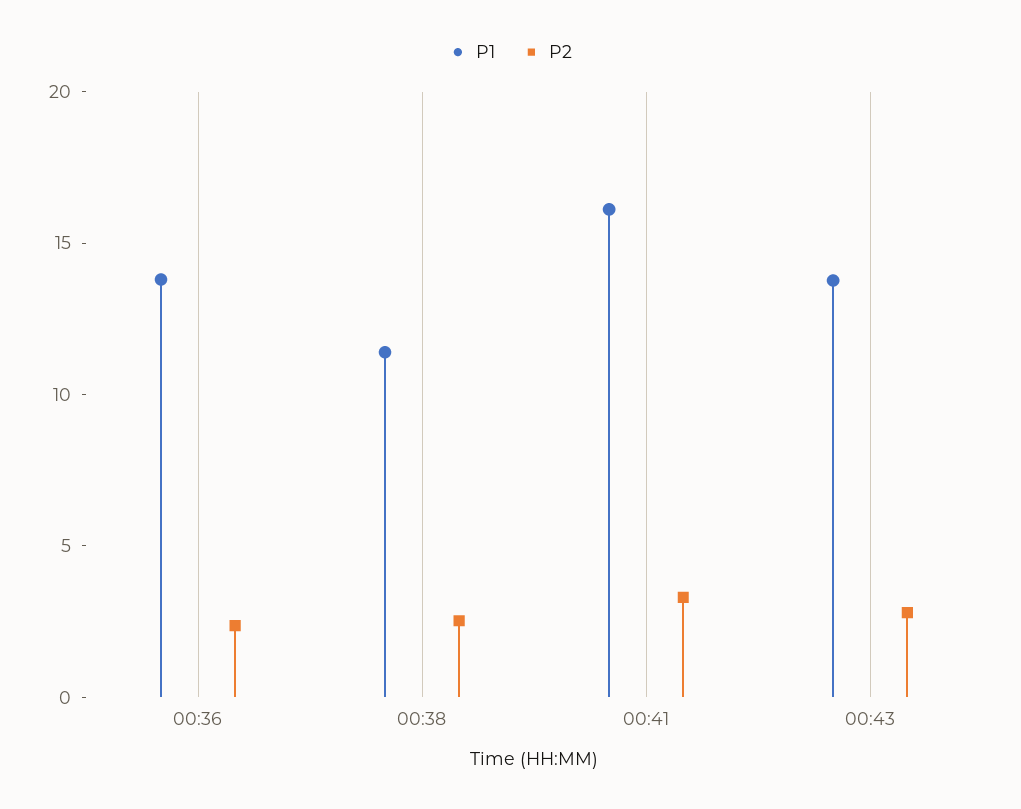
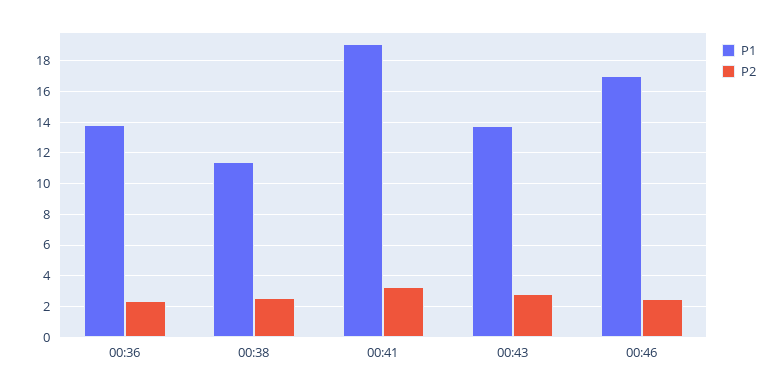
P1, 00:41: 16 -> 19
P1, 00:46: none -> 17
P2, 00:46: none -> 2.5

